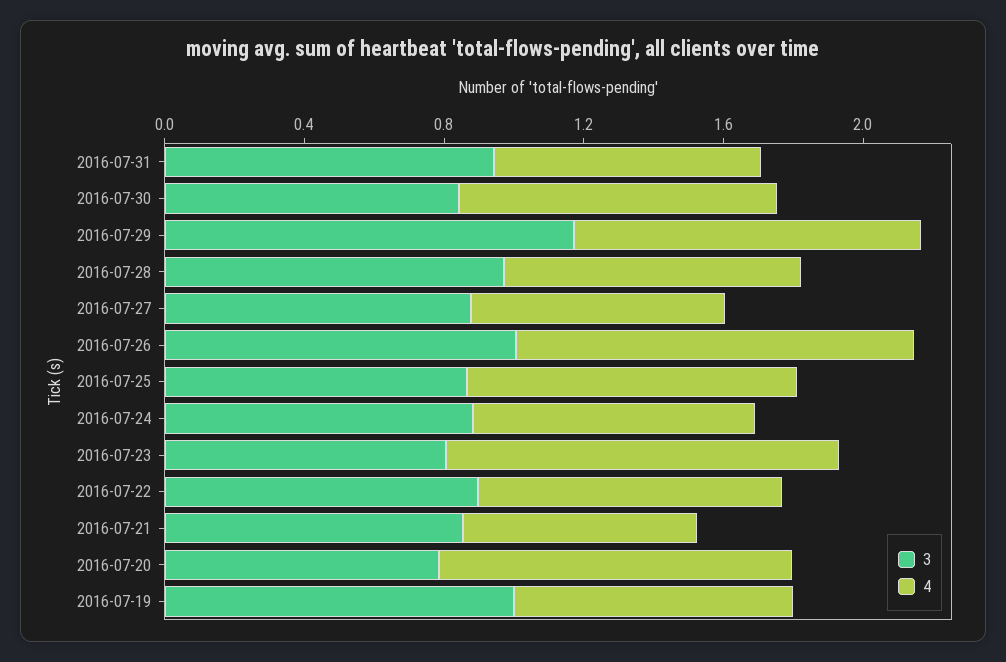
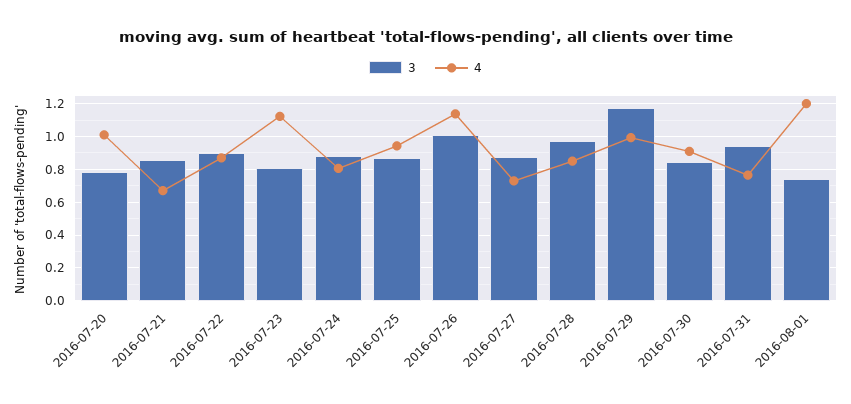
3, 2016-07-19: 1 -> none
4, 2016-07-19: 0.8 -> none
3, 2016-08-01: none -> 0.75
4, 2016-08-01: none -> 1.2

